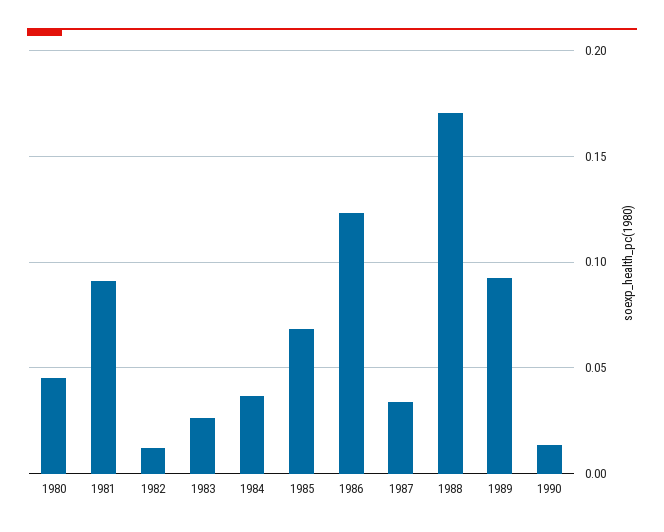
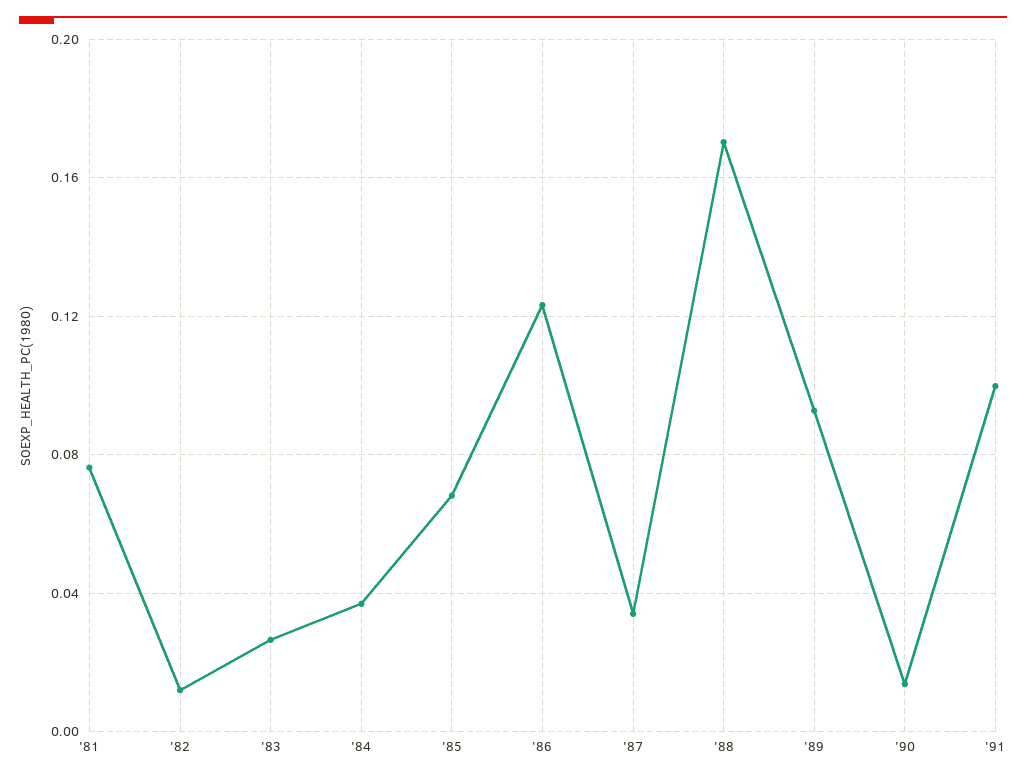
1980: 0.045 -> none
1981: 0.09 -> 0.075
'91: none -> 0.1

